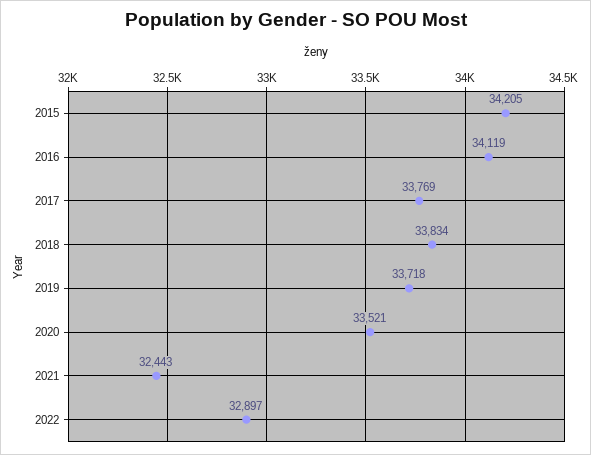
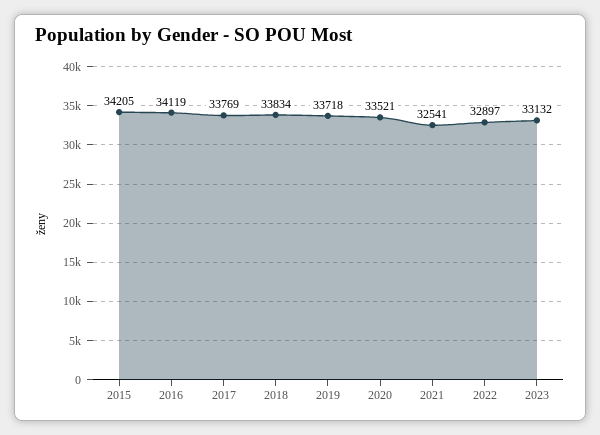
2021: 32443 -> 32541
2023: none -> 33132

